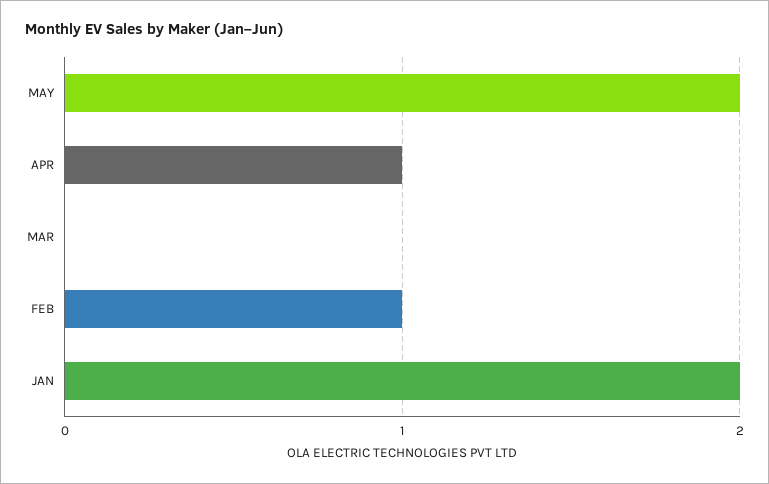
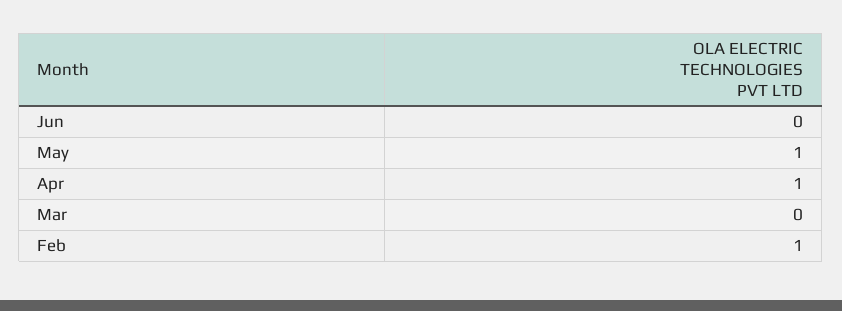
MAY: 2 -> 1
JAN: 2 -> none
Jun: none -> 0

